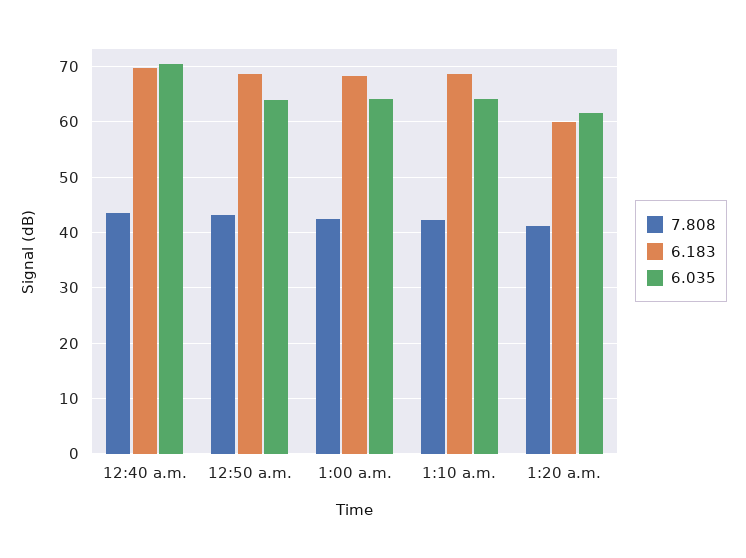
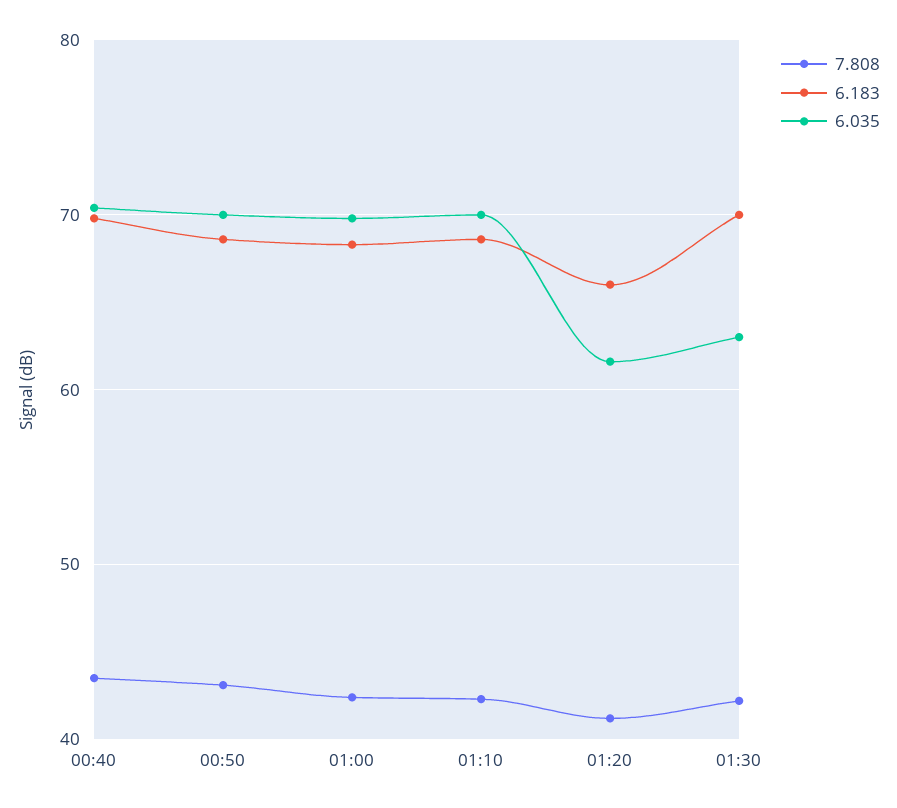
6.035, 12:50 a.m.: 64 -> 70
6.035, 1:00 a.m.: 64 -> 70
6.035, 1:10 a.m.: 64 -> 70
6.183, 1:20 a.m.: 60 -> 66
7.808, 01:30: none -> 42
6.183, 01:30: none -> 70
6.035, 01:30: none -> 63

